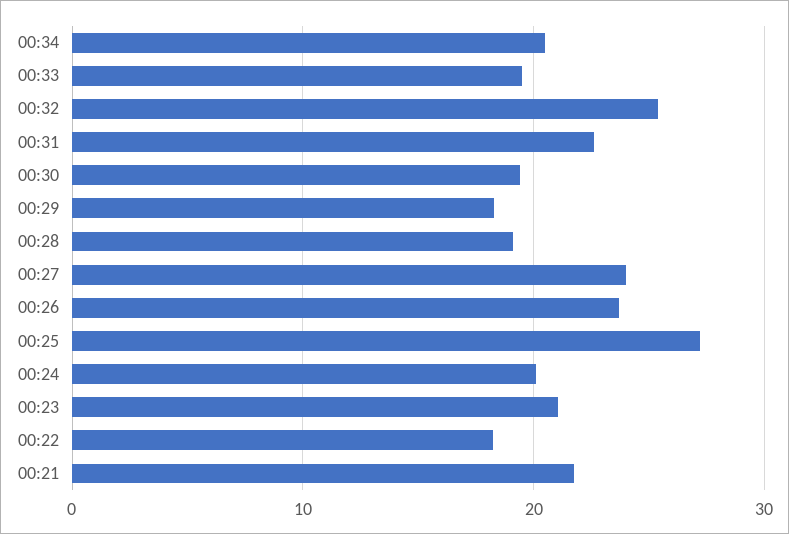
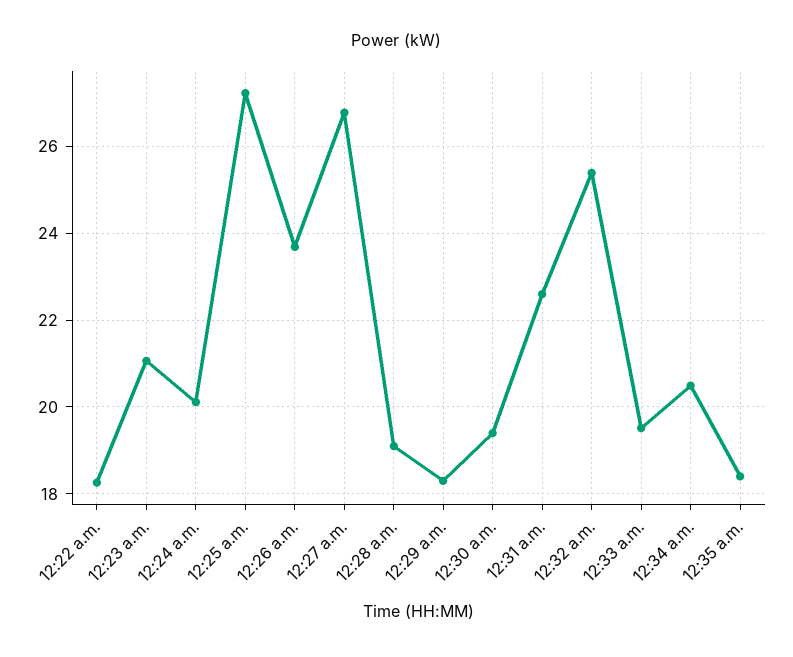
00:27: 24 -> 26.8
00:21: 22 -> none
12:35 a.m.: none -> 18.4

